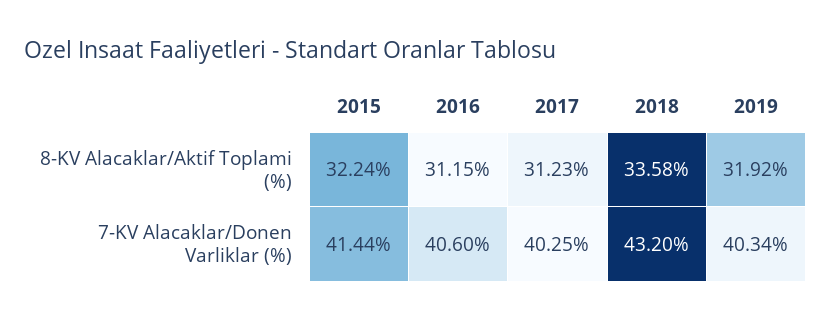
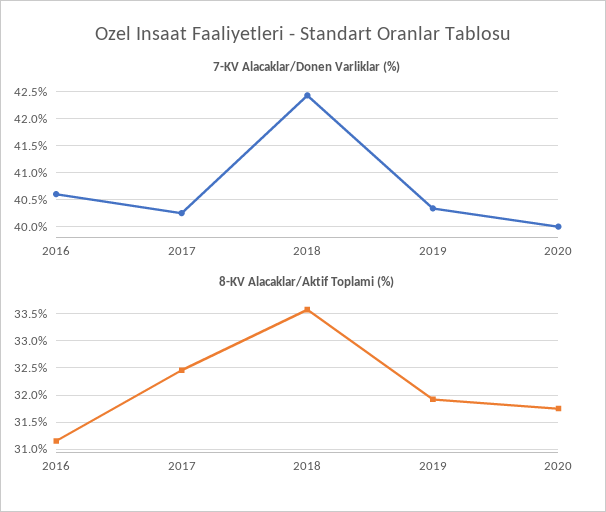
8-KV Alacaklar/Aktif Toplami (%), 2015: 32.24 -> none
8-KV Alacaklar/Aktif Toplami (%), 2017: 31.23 -> 32.5
7-KV Alacaklar/Donen Varliklar (%), 2015: 41.44 -> none
7-KV Alacaklar/Donen Varliklar (%), 2018: 43.2 -> 42.5
7-KV Alacaklar/Donen Varliklar (%), 2020: none -> 40
8-KV Alacaklar/Aktif Toplami (%), 2020: none -> 31.75

